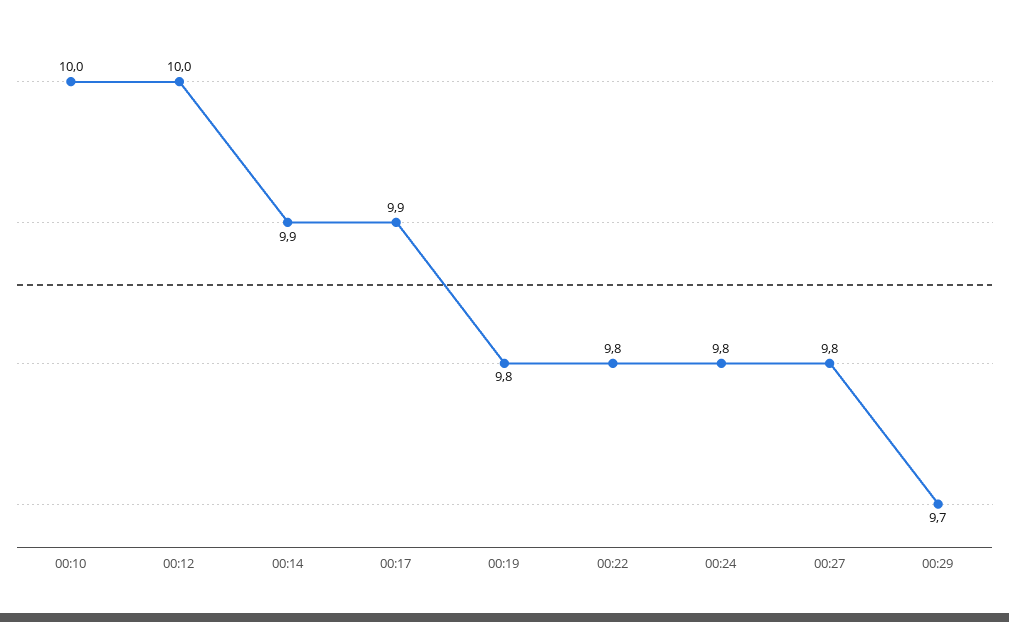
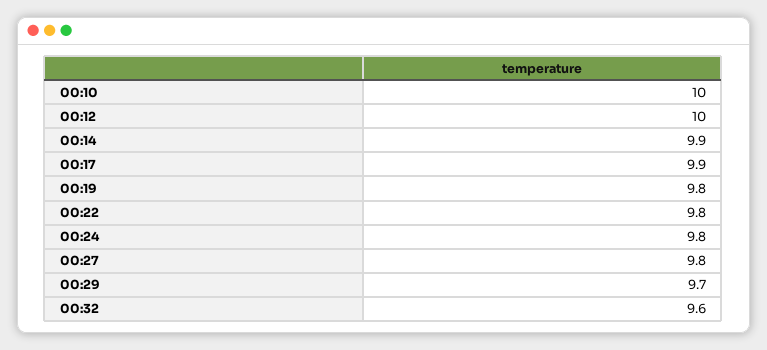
00:32: none -> 9.6

